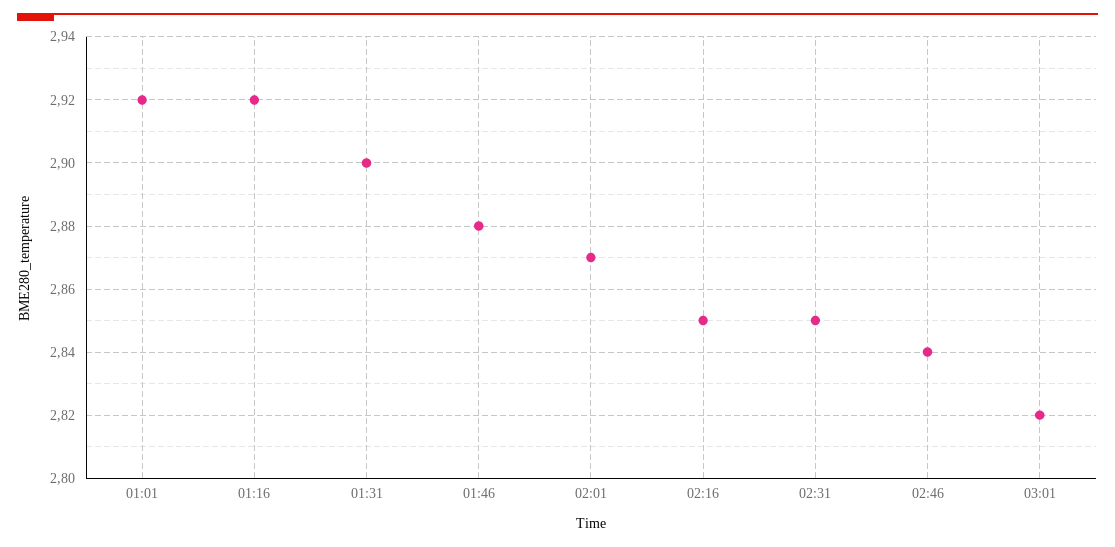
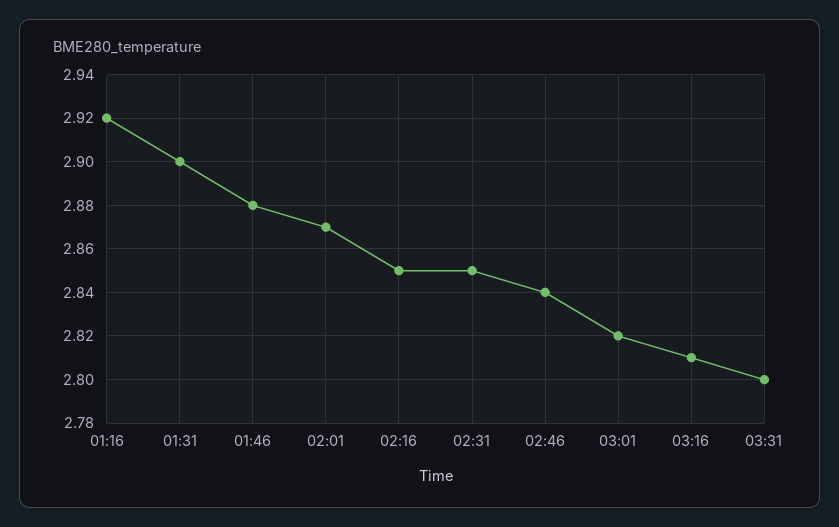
01:01: 2.92 -> none
03:16: none -> 2.81
03:31: none -> 2.8

